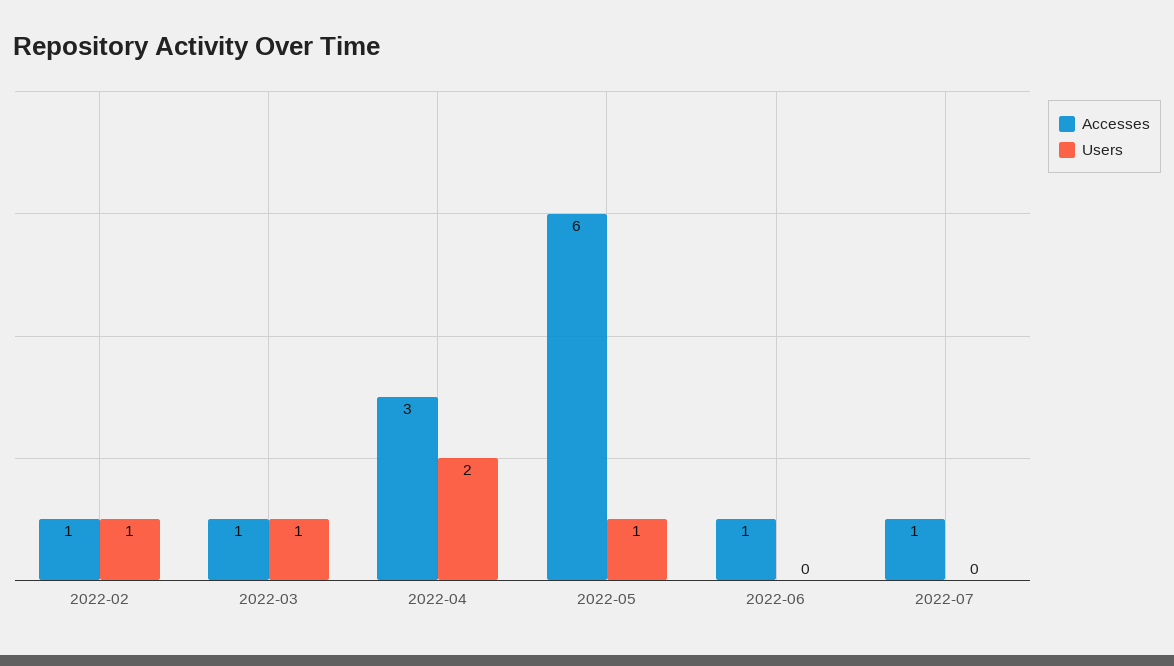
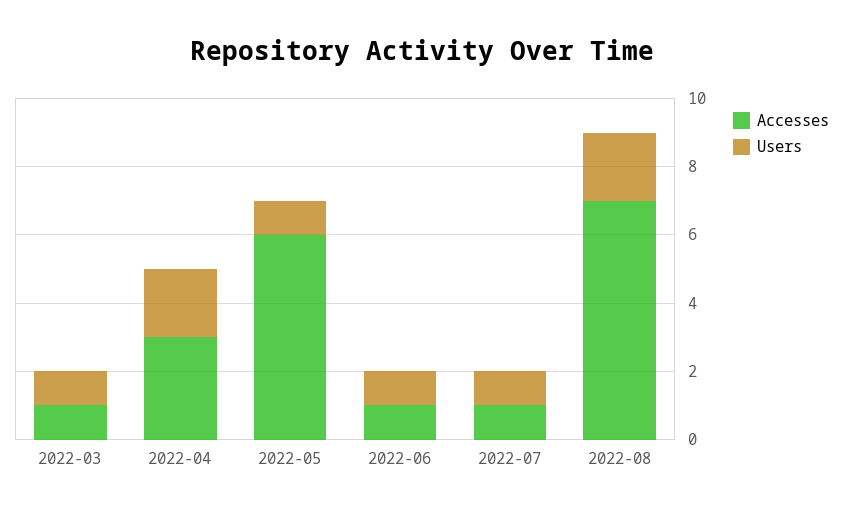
Accesses, 2022-02: 1 -> none
Users, 2022-02: 1 -> none
Users, 2022-06: 0 -> 1
Users, 2022-07: 0 -> 1
Accesses, 2022-08: none -> 7
Users, 2022-08: none -> 2

